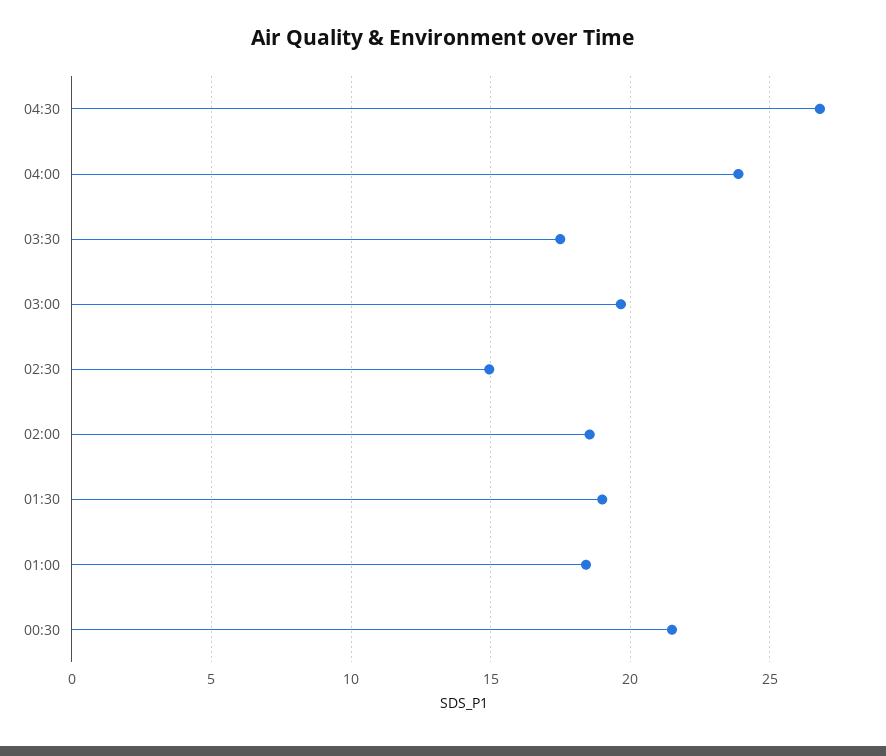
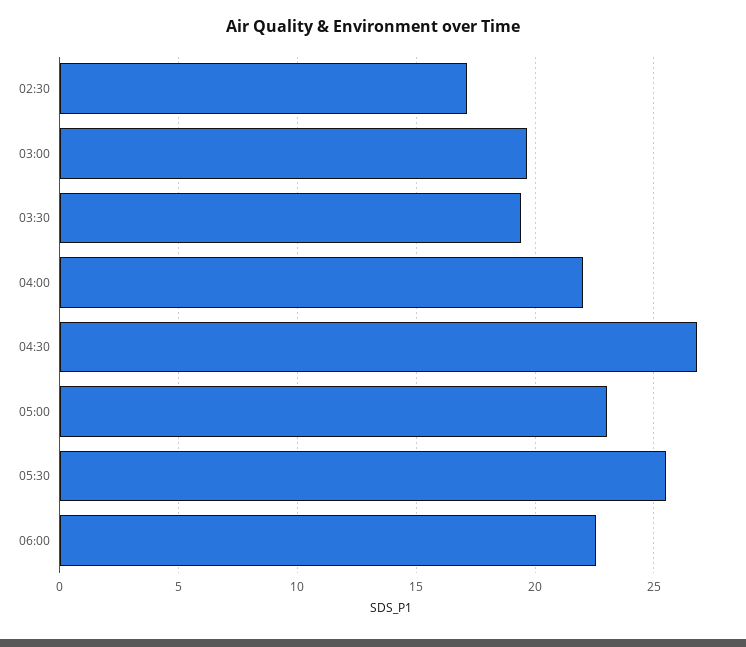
04:00: 24 -> 22
03:30: 17.5 -> 19.5
02:30: 15 -> 17
02:00: 18.5 -> none
01:30: 19 -> none
01:00: 18.5 -> none
00:30: 21.5 -> none
05:00: none -> 23
05:30: none -> 25.5
06:00: none -> 22.5

